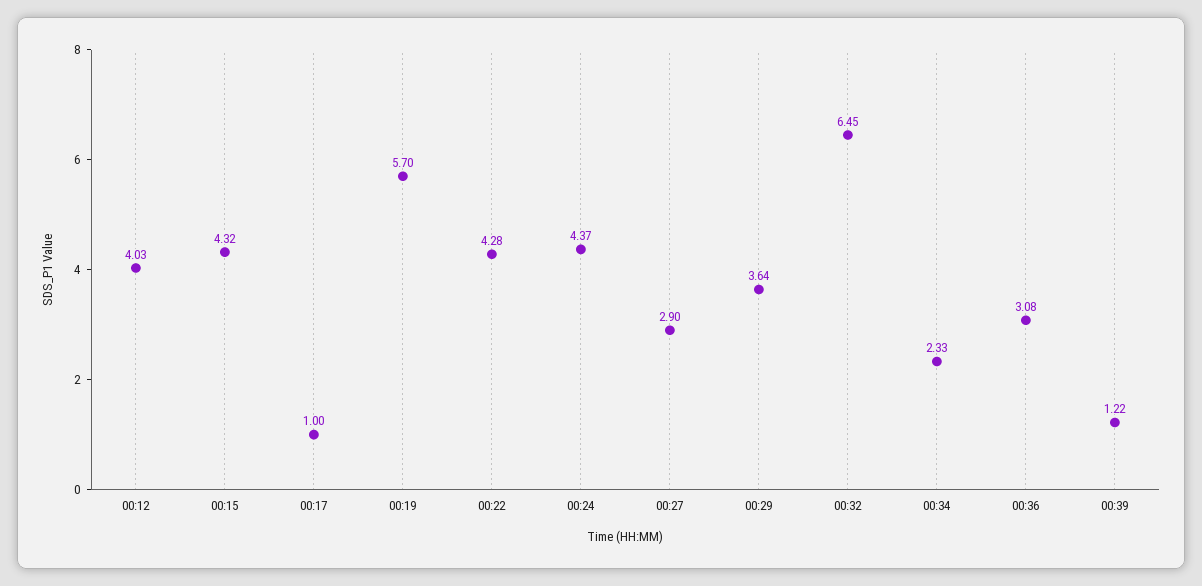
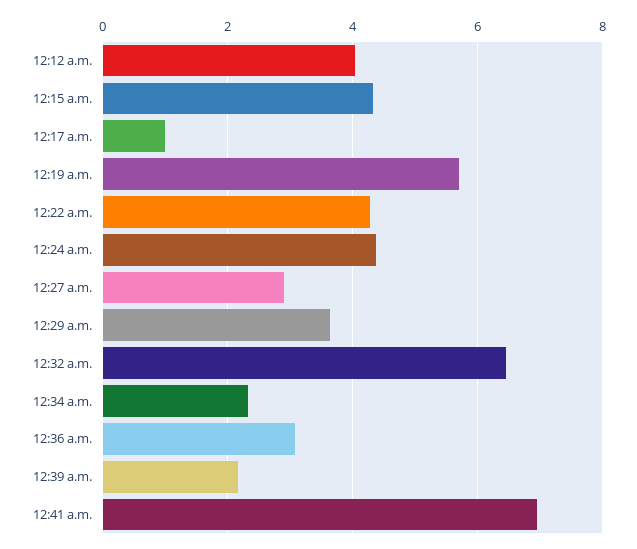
00:39: 1.22 -> 2.2
12:41 a.m.: none -> 7

